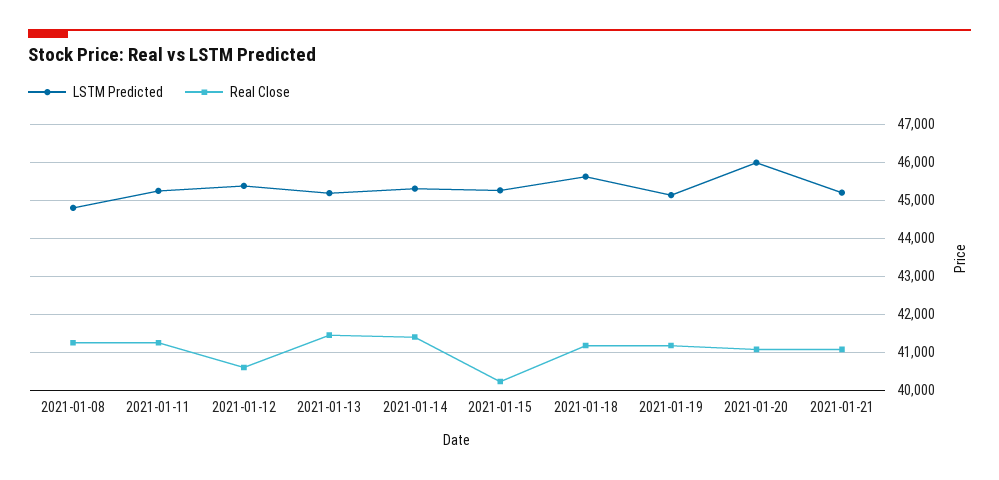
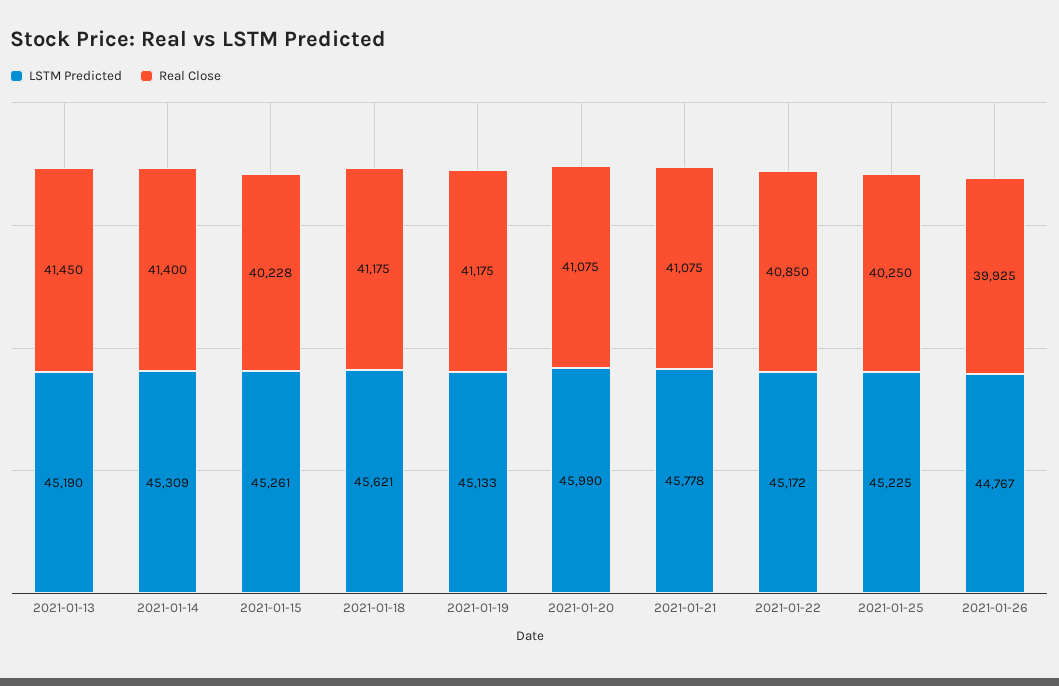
LSTM Predicted, 2021-01-08: 44800 -> none
Real Close, 2021-01-08: 41200 -> none
LSTM Predicted, 2021-01-11: 45200 -> none
Real Close, 2021-01-11: 41200 -> none
LSTM Predicted, 2021-01-12: 45400 -> none
Real Close, 2021-01-12: 40600 -> none
LSTM Predicted, 2021-01-21: 45200 -> 45778
LSTM Predicted, 2021-01-22: none -> 45172
Real Close, 2021-01-22: none -> 40850
LSTM Predicted, 2021-01-25: none -> 45225
Real Close, 2021-01-25: none -> 40250
LSTM Predicted, 2021-01-26: none -> 44767
Real Close, 2021-01-26: none -> 39925

